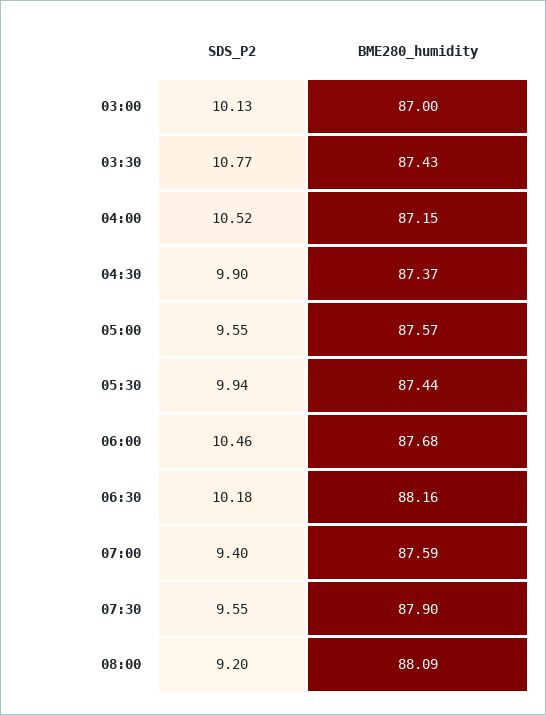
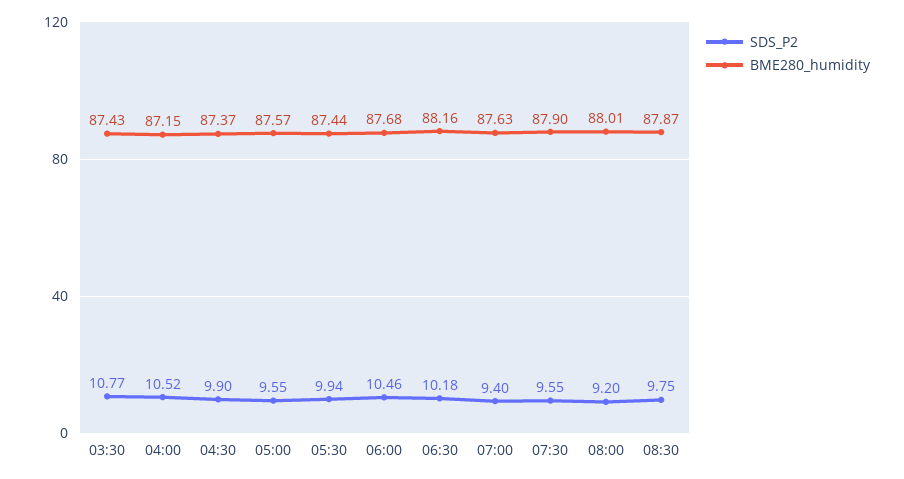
SDS_P2, 03:00: 10.13 -> none
BME280_humidity, 03:00: 87 -> none
BME280_humidity, 07:00: 87.59 -> 87.63
BME280_humidity, 08:00: 88.09 -> 88.01
SDS_P2, 08:30: none -> 9.75
BME280_humidity, 08:30: none -> 87.87

